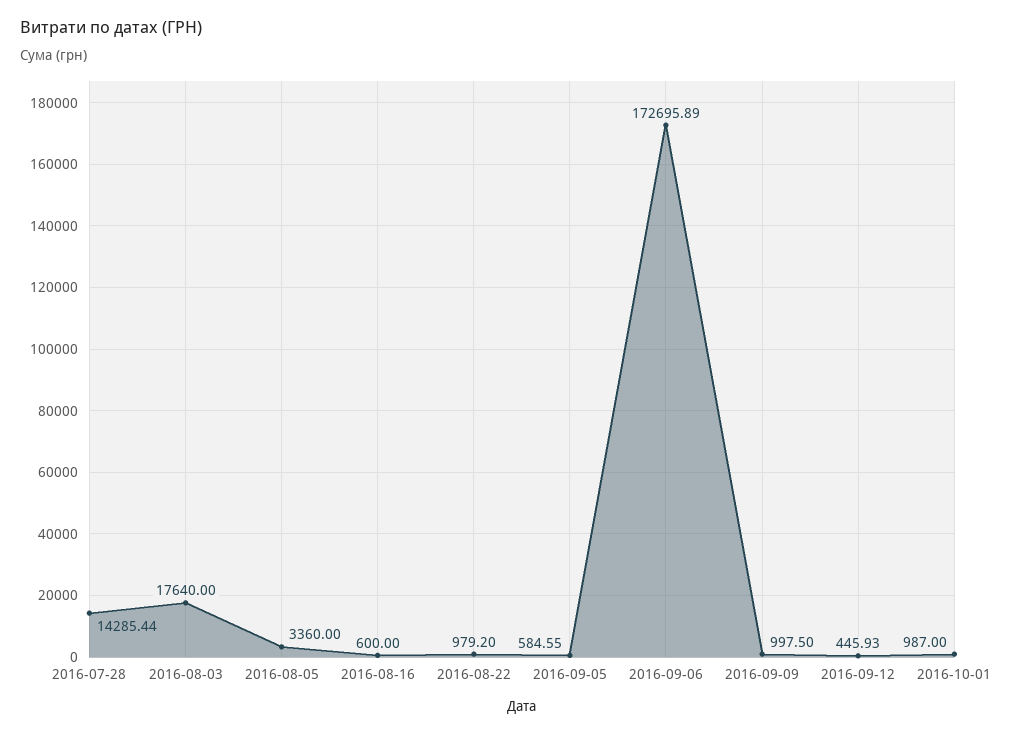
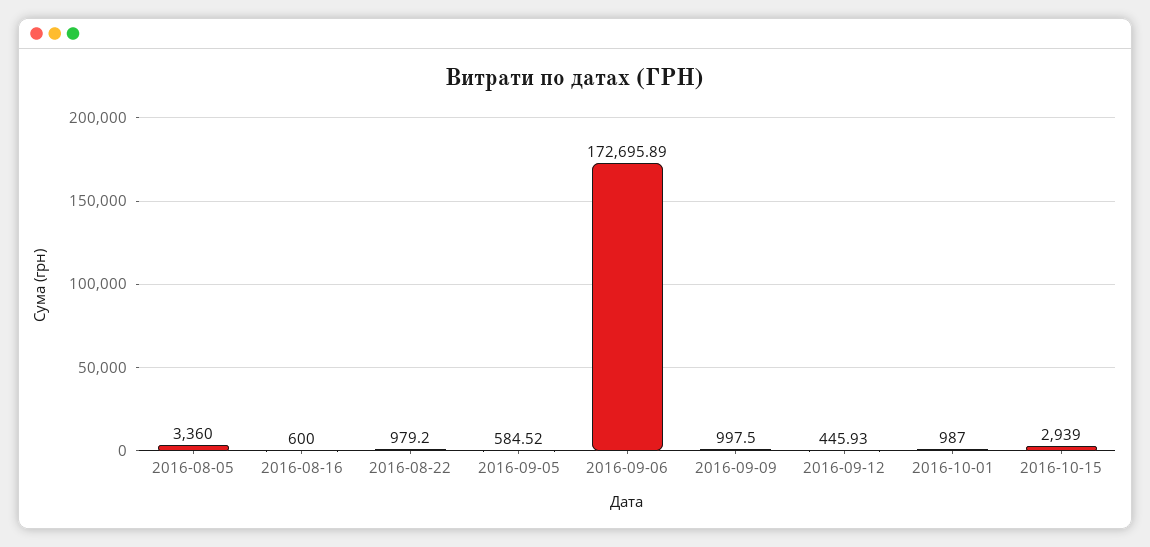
2016-07-28: 14285.44 -> none
2016-08-03: 17640 -> none
2016-09-05: 584.55 -> 584.52
2016-10-15: none -> 2939

